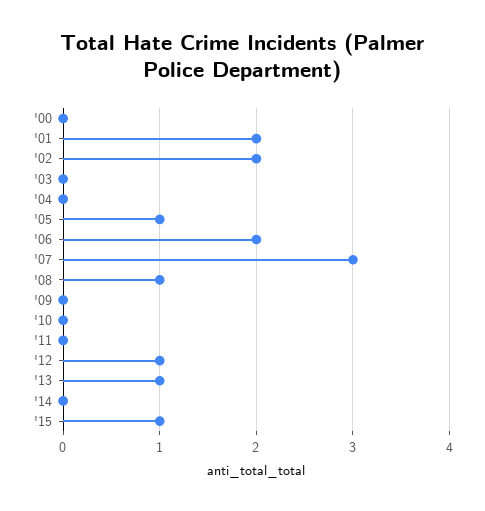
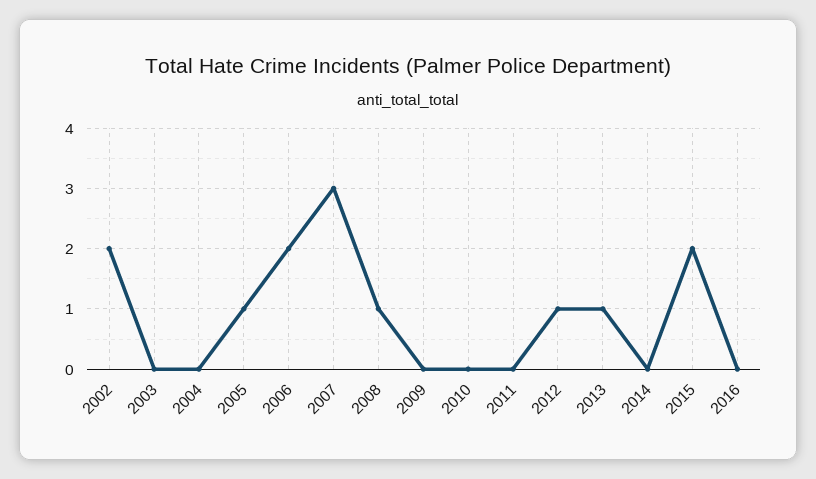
'00: 0 -> none
'01: 2 -> none
'15: 1 -> 2
2016: none -> 0

